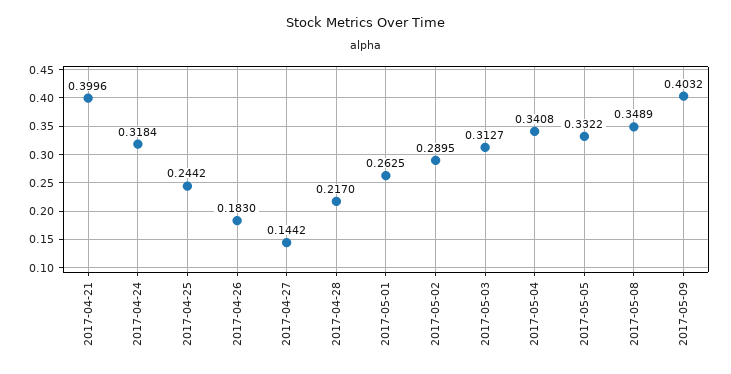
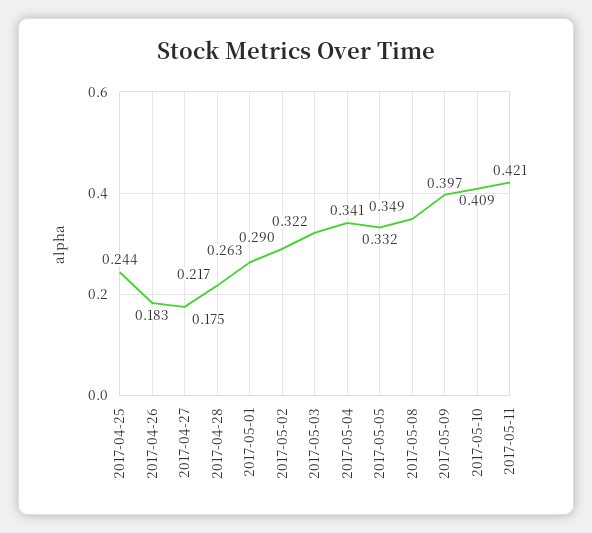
2017-04-21: 0.3996 -> none
2017-04-24: 0.3184 -> none
2017-04-27: 0.1442 -> 0.175
2017-05-03: 0.3127 -> 0.322
2017-05-09: 0.4032 -> 0.397
2017-05-10: none -> 0.409
2017-05-11: none -> 0.421

